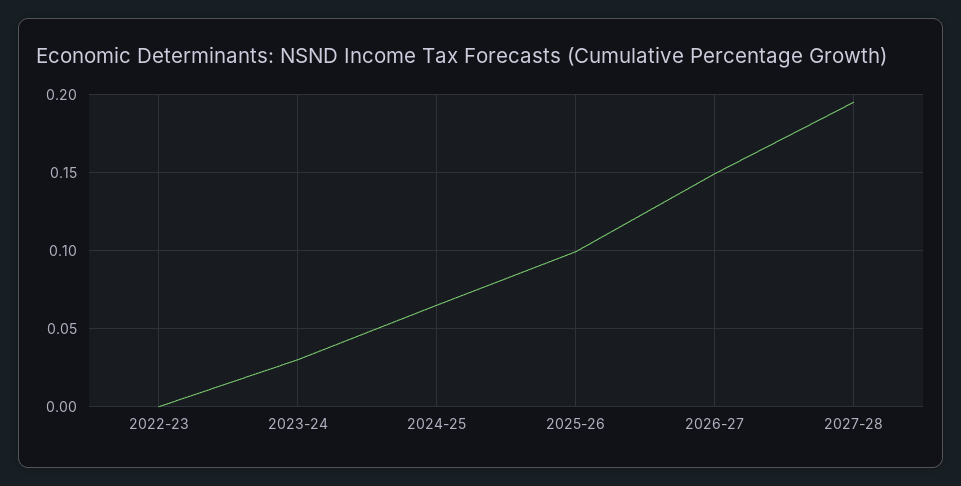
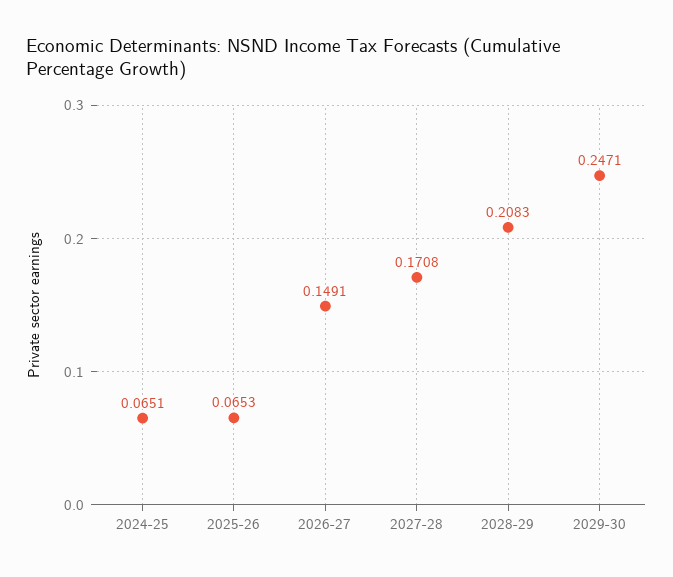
2022-23: 0 -> none
2023-24: 0.03 -> none
2025-26: 0.1 -> 0.0653
2027-28: 0.195 -> 0.1708
2028-29: none -> 0.2083
2029-30: none -> 0.2471

